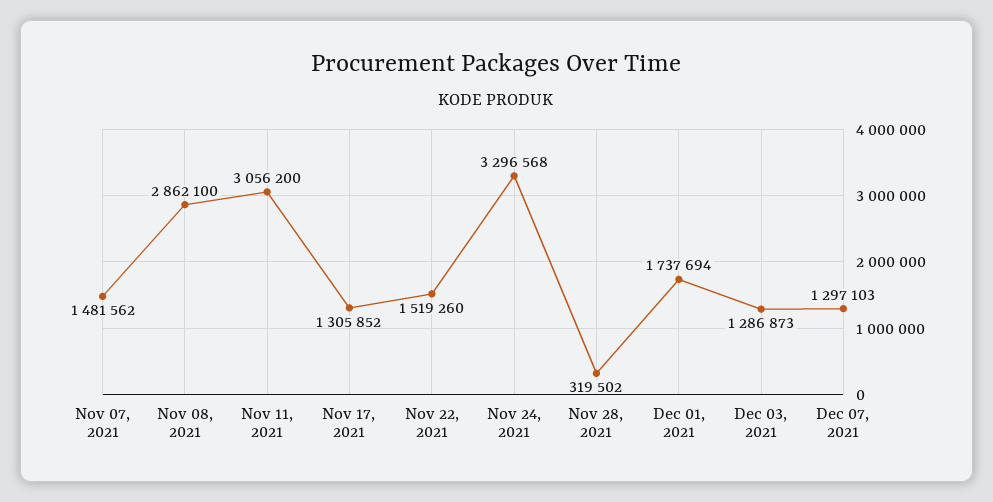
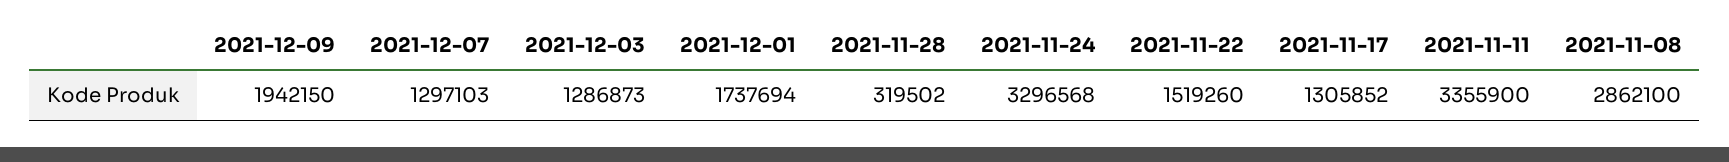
Nov 07, 2021: 1481562 -> none
Nov 11, 2021: 3056200 -> 3355900
2021-12-09: none -> 1942150

